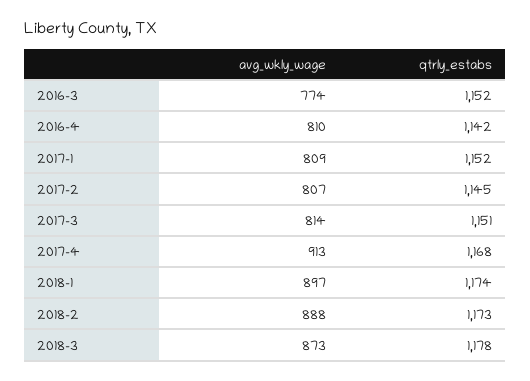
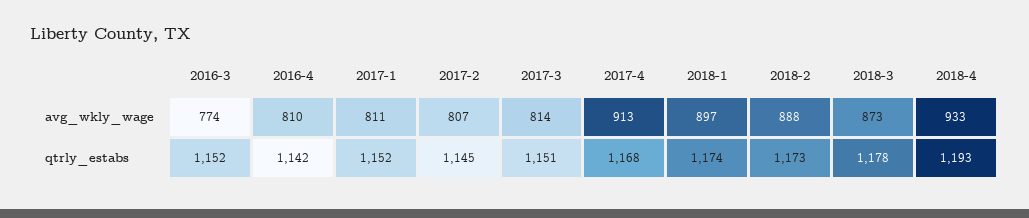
avg_wkly_wage, 2017-1: 809 -> 811
avg_wkly_wage, 2018-4: none -> 933
qtrly_estabs, 2018-4: none -> 1193

